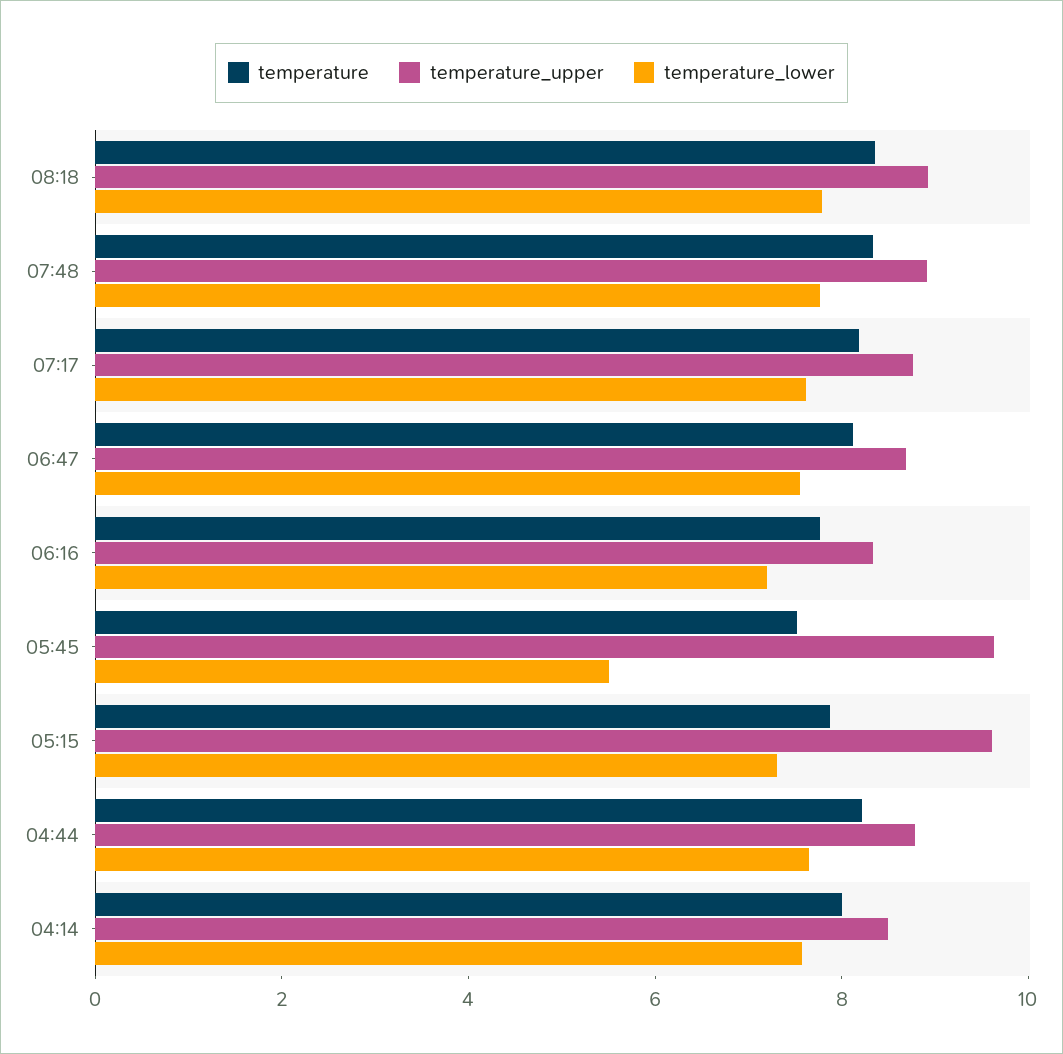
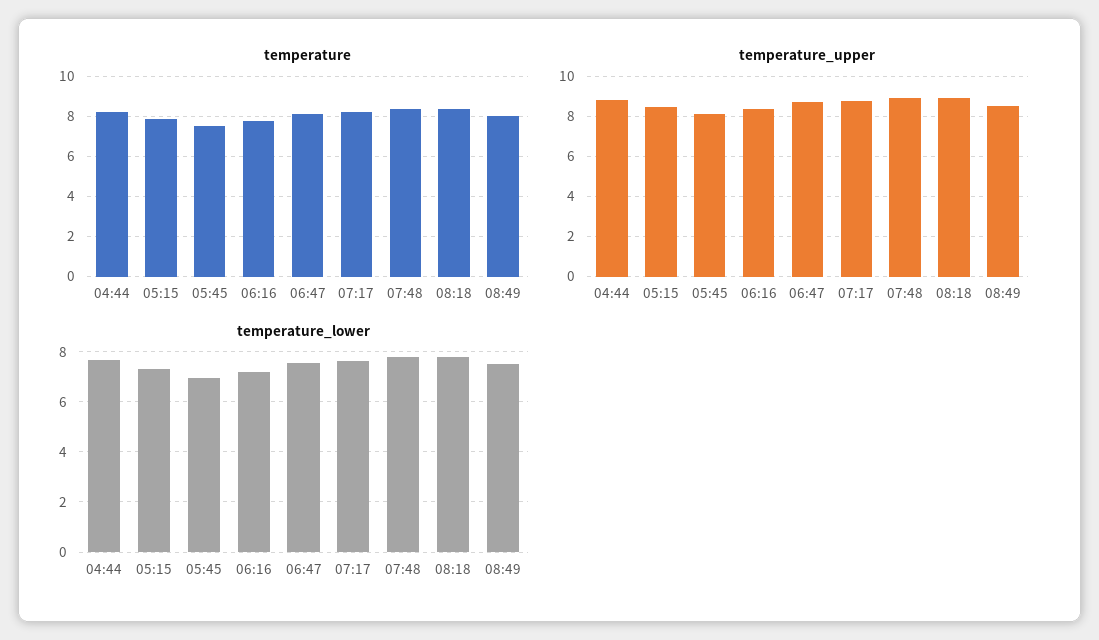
temperature_upper, 05:45: 9.5 -> 8
temperature_lower, 05:45: 5.5 -> 7
temperature_upper, 05:15: 9.5 -> 8.5
temperature, 04:14: 8 -> none
temperature_upper, 04:14: 8.5 -> none
temperature_lower, 04:14: 7.5 -> none
temperature, 08:49: none -> 8
temperature_upper, 08:49: none -> 8.5
temperature_lower, 08:49: none -> 7.5

